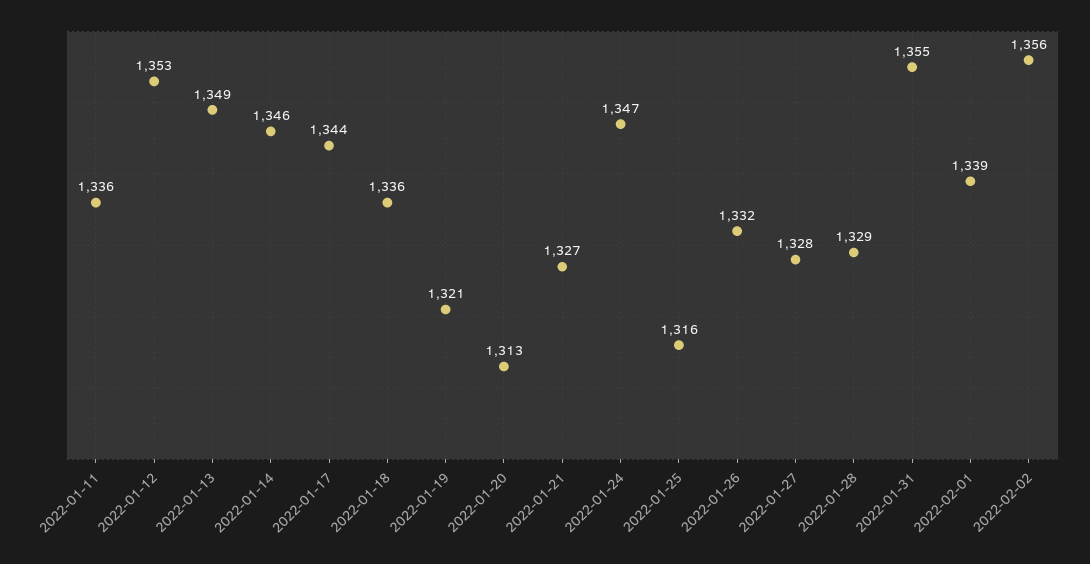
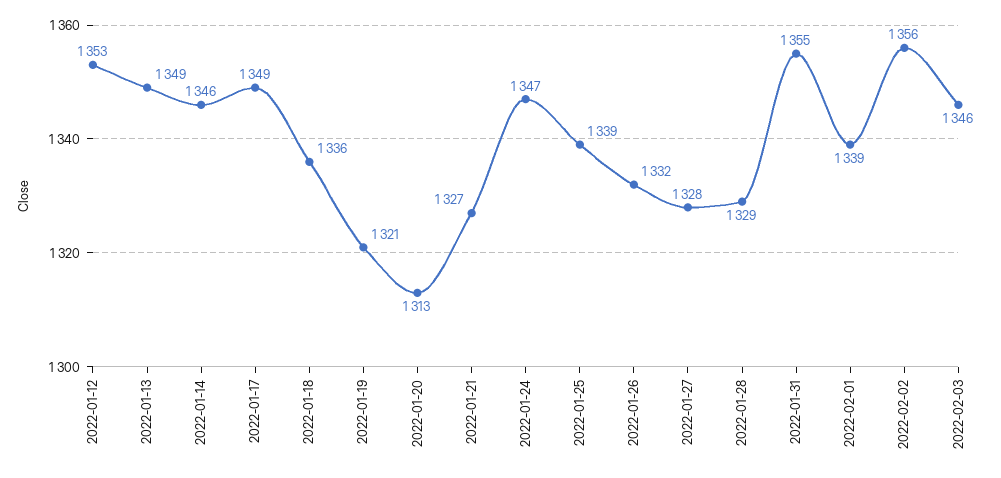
2022-01-11: 1336 -> none
2022-01-17: 1344 -> 1349
2022-01-25: 1316 -> 1339
2022-02-03: none -> 1346

